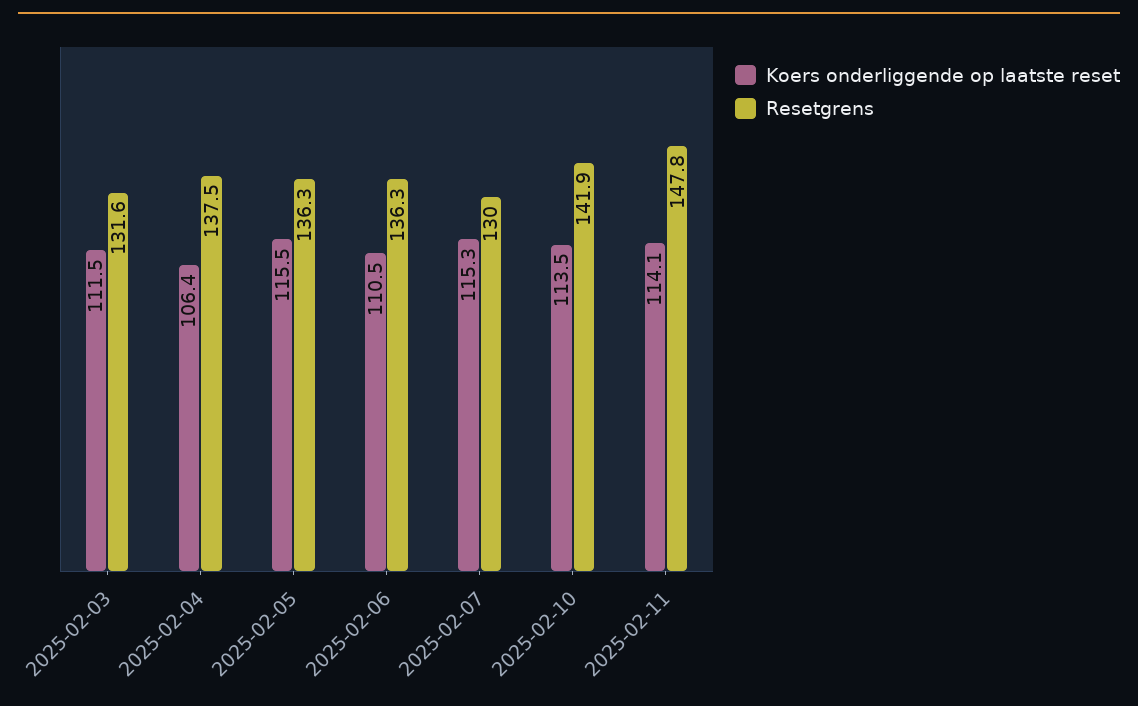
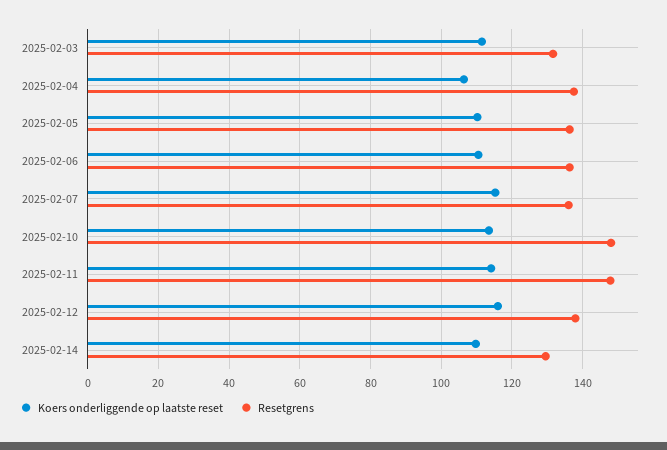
Koers onderliggende op laatste reset, 2025-02-05: 115.5 -> 110
Resetgrens, 2025-02-07: 130 -> 136
Resetgrens, 2025-02-10: 141.9 -> 148
Koers onderliggende op laatste reset, 2025-02-12: none -> 116
Resetgrens, 2025-02-12: none -> 138
Koers onderliggende op laatste reset, 2025-02-14: none -> 110
Resetgrens, 2025-02-14: none -> 130

